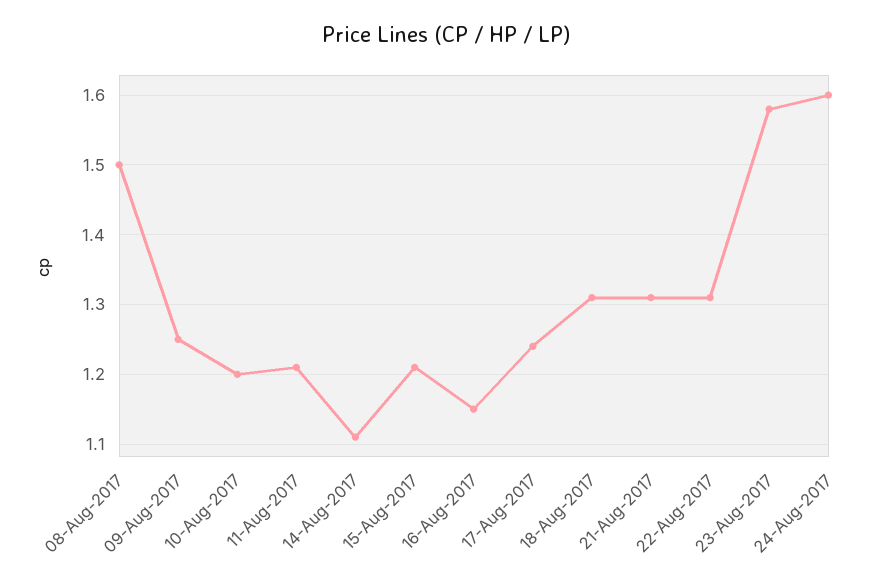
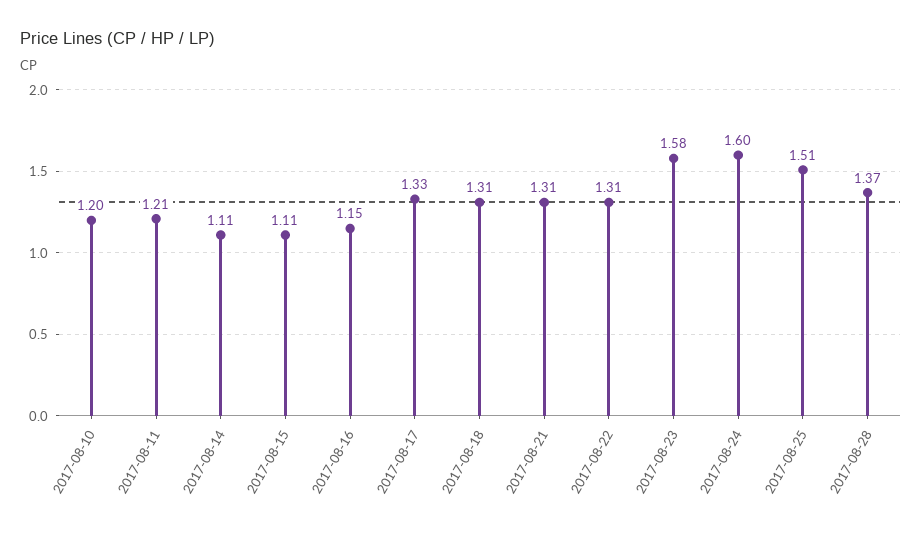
08-Aug-2017: 1.5 -> none
09-Aug-2017: 1.25 -> none
15-Aug-2017: 1.21 -> 1.11
17-Aug-2017: 1.24 -> 1.33
2017-08-25: none -> 1.51
2017-08-28: none -> 1.37

